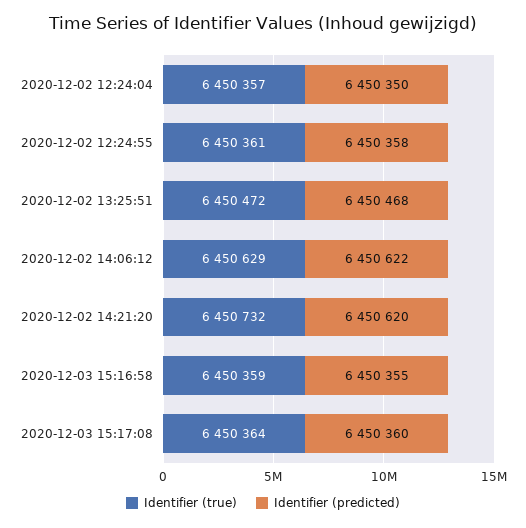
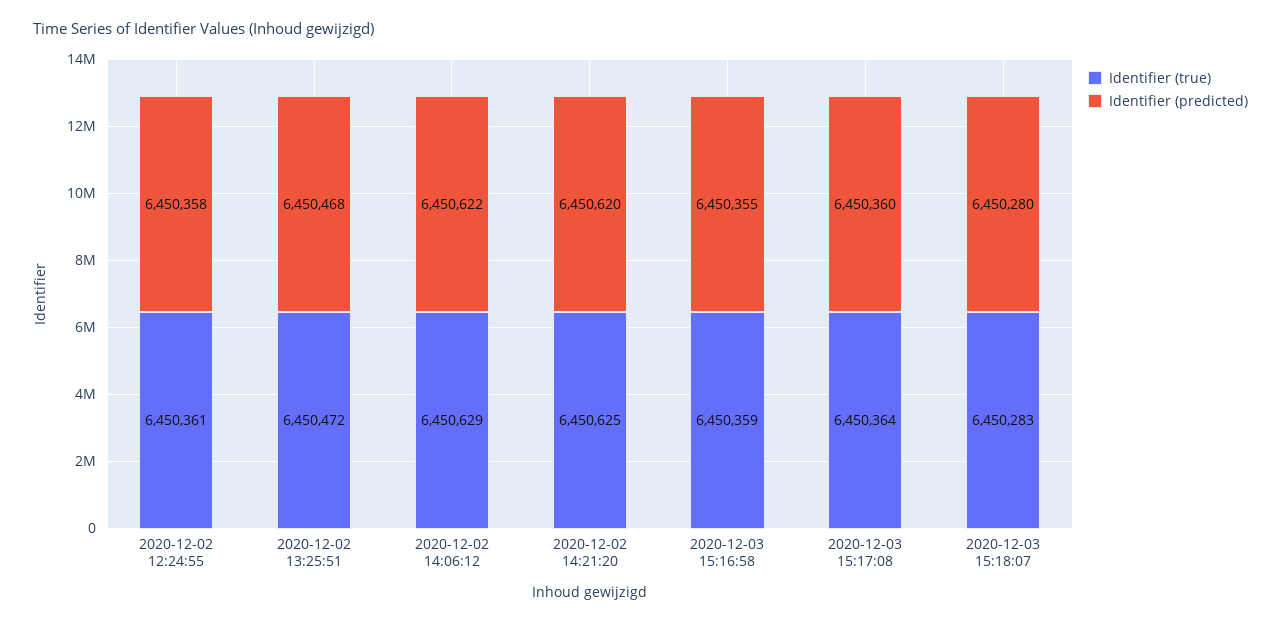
Identifier (true), 2020-12-02 12:24:04: 6450357 -> none
Identifier (predicted), 2020-12-02 12:24:04: 6450350 -> none
Identifier (true), 2020-12-02 14:21:20: 6450732 -> 6450625
Identifier (true), 2020-12-03 15:18:07: none -> 6450283
Identifier (predicted), 2020-12-03 15:18:07: none -> 6450280

